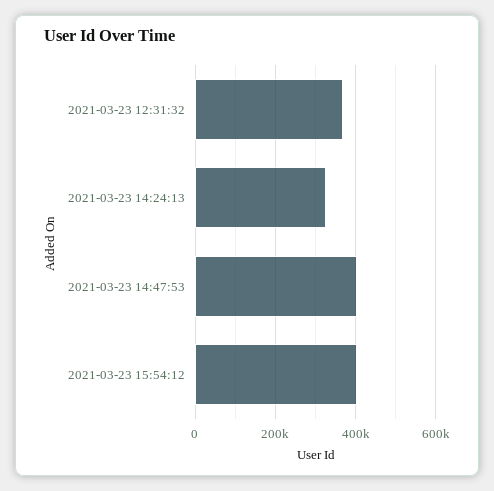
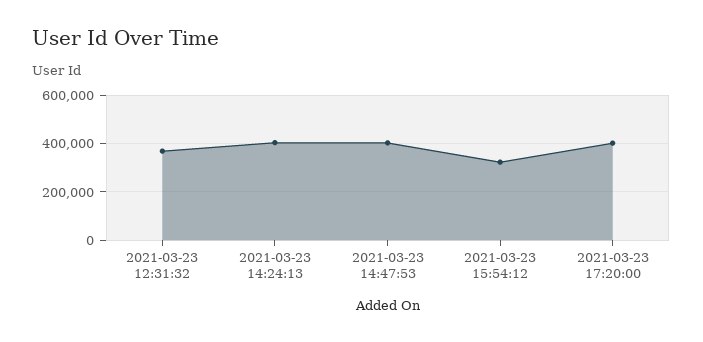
2021-03-23 14:24:13: 320000 -> 400000
2021-03-23 15:54:12: 400000 -> 325000
2021-03-23 17:20:00: none -> 400000

